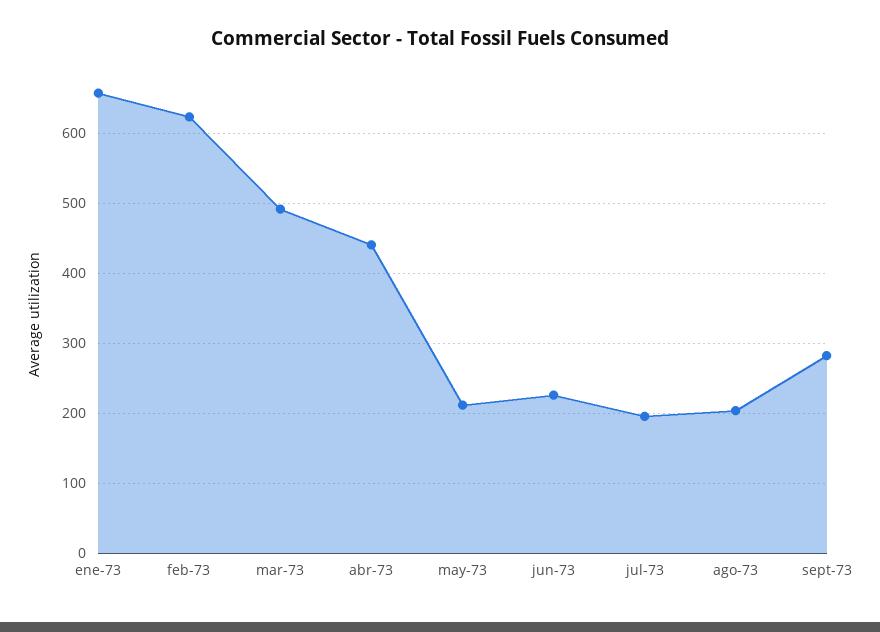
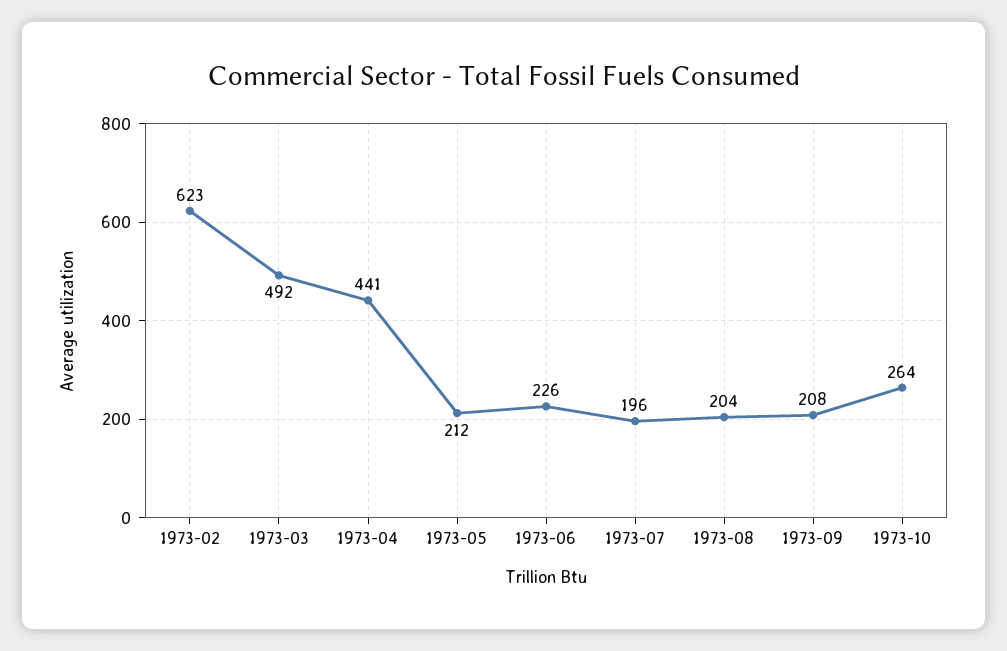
ene-73: 660 -> none
sept-73: 280 -> 208
1973-10: none -> 264

